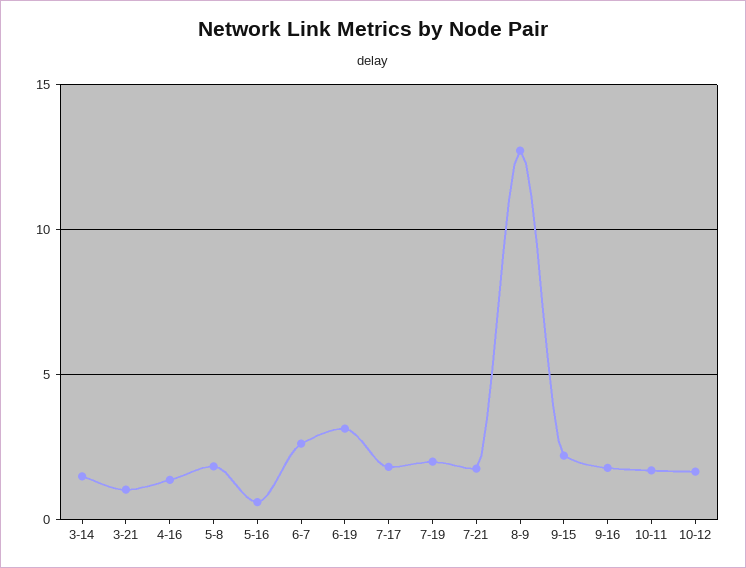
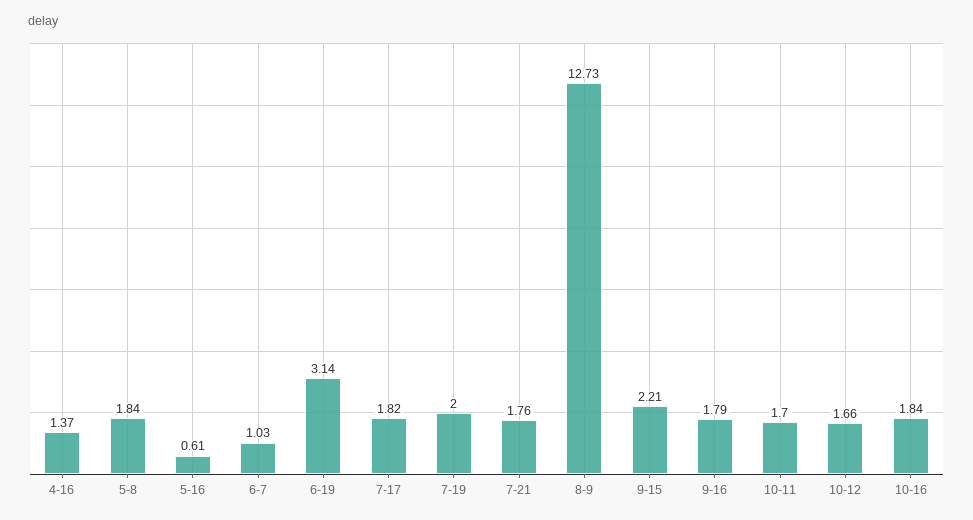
3-14: 1.5 -> none
3-21: 1 -> none
6-7: 2.5 -> 1.03
10-16: none -> 1.84

